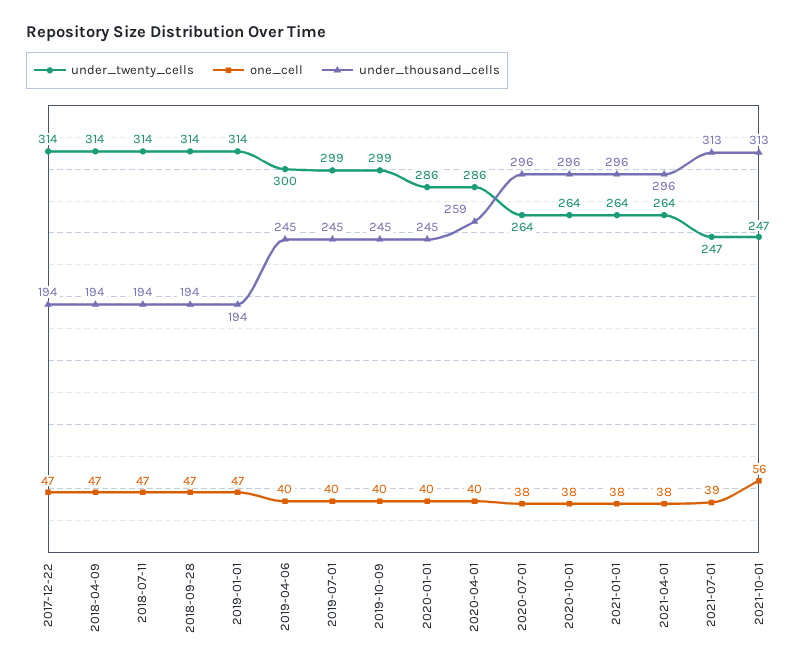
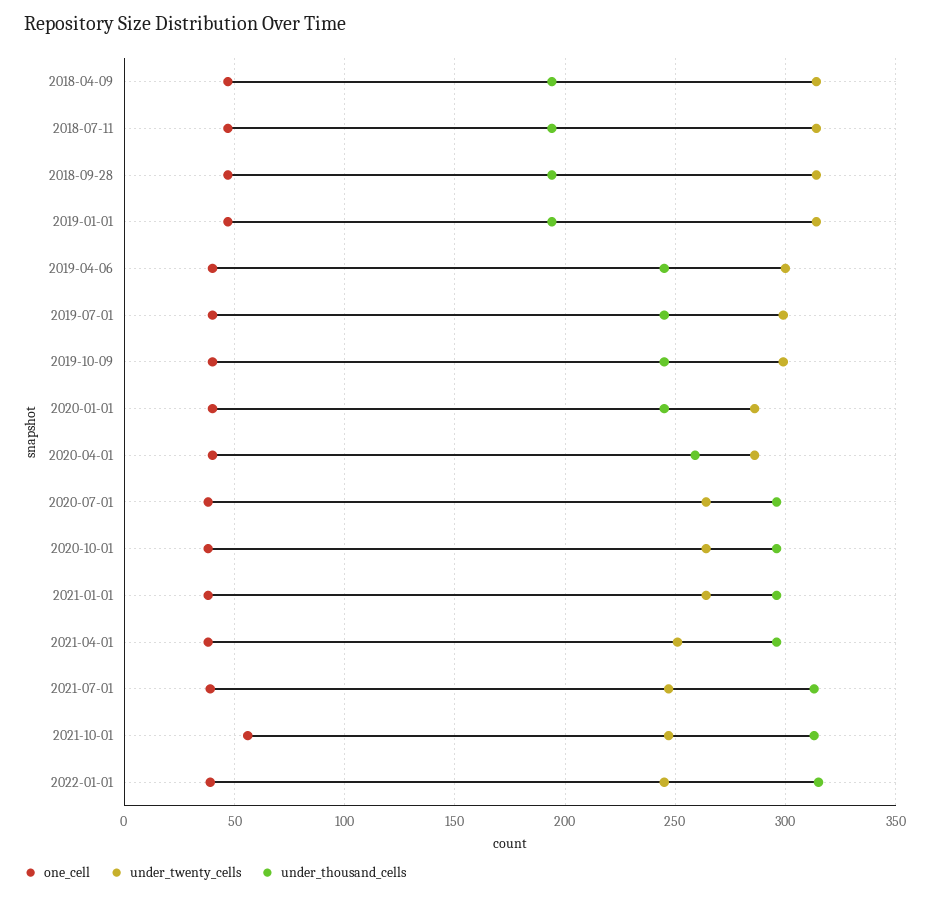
under_twenty_cells, 2017-12-22: 314 -> none
one_cell, 2017-12-22: 47 -> none
under_thousand_cells, 2017-12-22: 194 -> none
under_twenty_cells, 2021-04-01: 264 -> 250
one_cell, 2022-01-01: none -> 40
under_twenty_cells, 2022-01-01: none -> 245
under_thousand_cells, 2022-01-01: none -> 315

